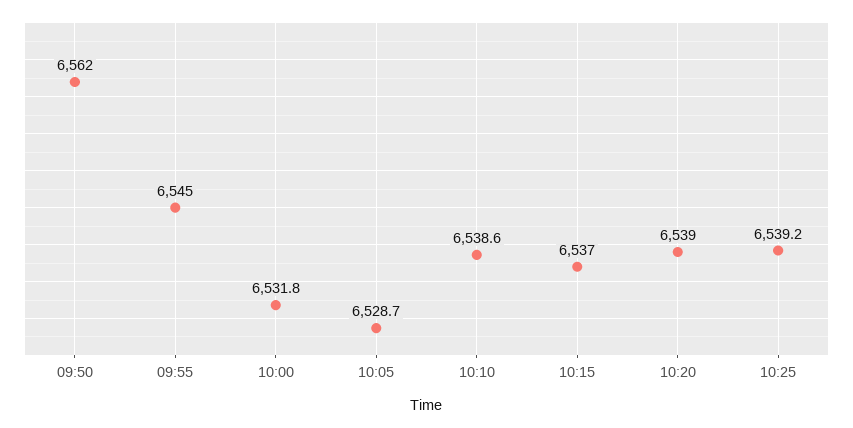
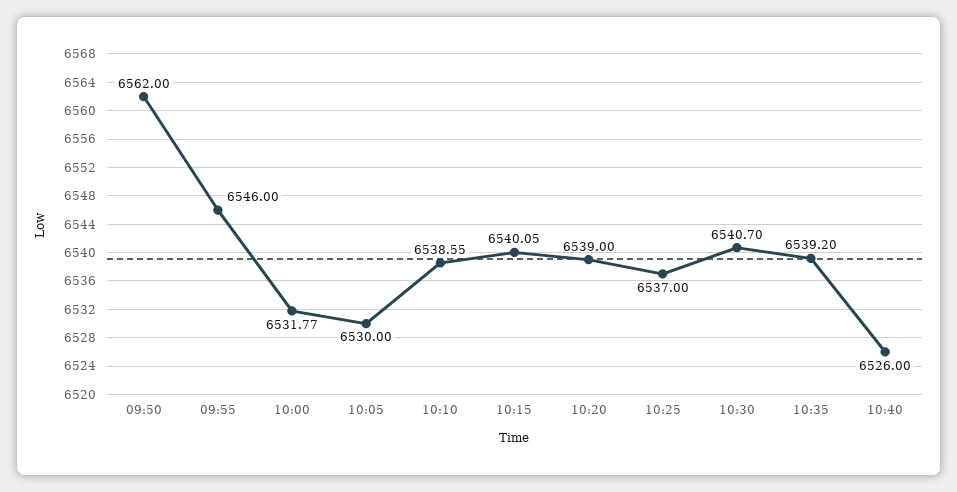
09:55: 6545 -> 6546
10:05: 6528.7 -> 6530
10:15: 6537 -> 6540.05
10:25: 6539.2 -> 6537
10:30: none -> 6540.7
10:35: none -> 6539.2
10:40: none -> 6526

